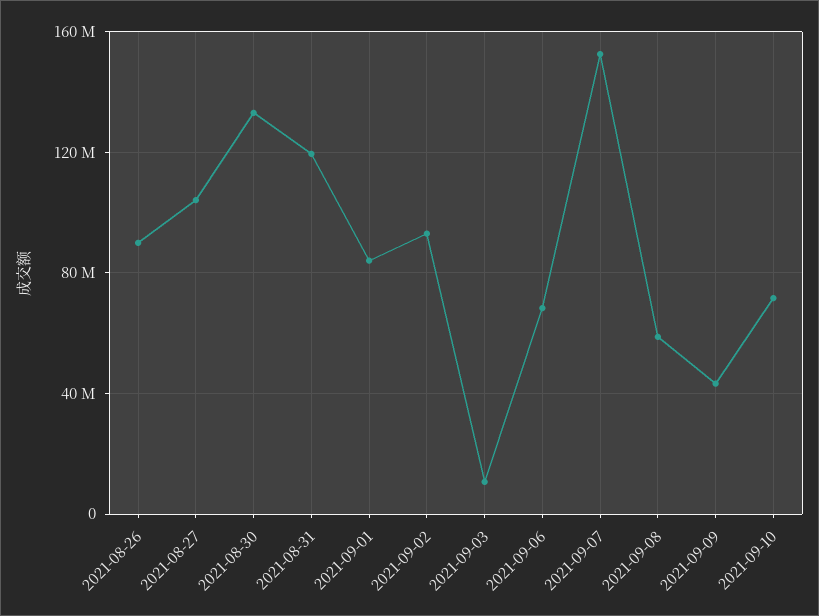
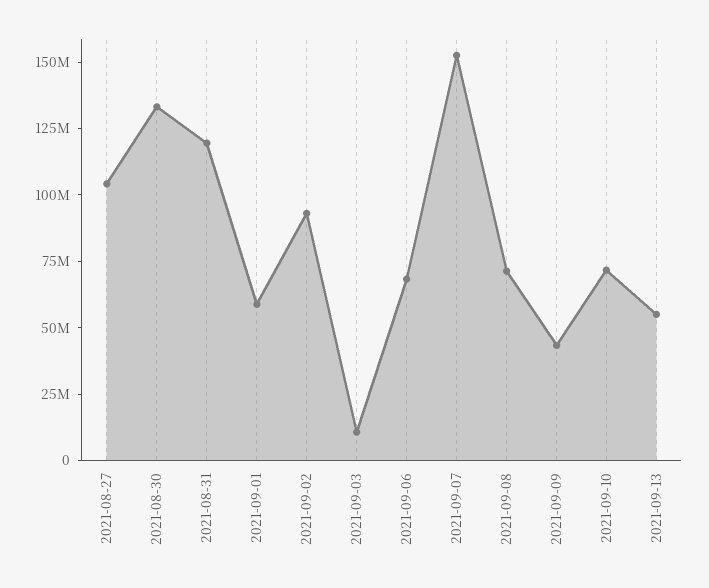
2021-08-26: 90000000 -> none
2021-09-01: 85000000 -> 60000000
2021-09-08: 60000000 -> 70000000
2021-09-13: none -> 55000000

